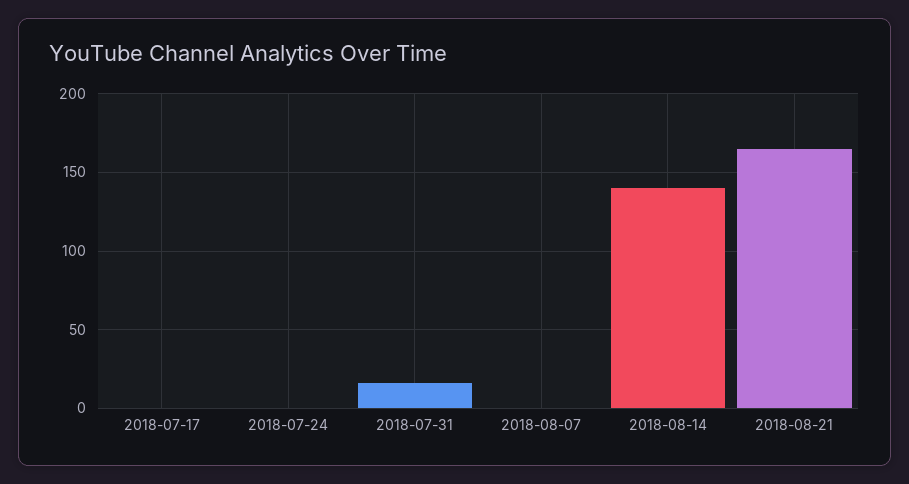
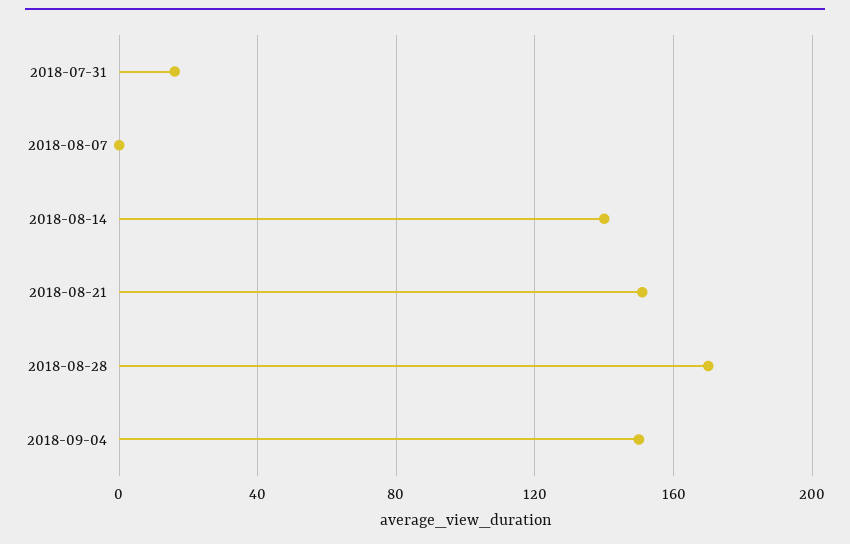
2018-07-17: 0 -> none
2018-07-24: 0 -> none
2018-08-21: 165 -> 150
2018-08-28: none -> 170
2018-09-04: none -> 150

